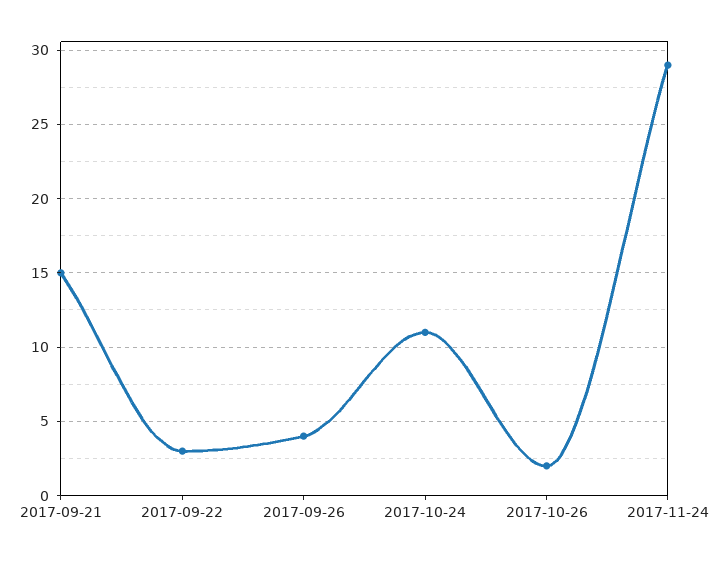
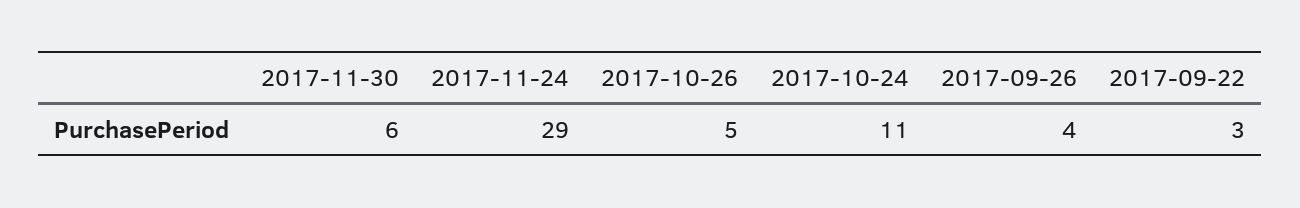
2017-09-21: 15 -> none
2017-10-26: 2 -> 5
2017-11-30: none -> 6

